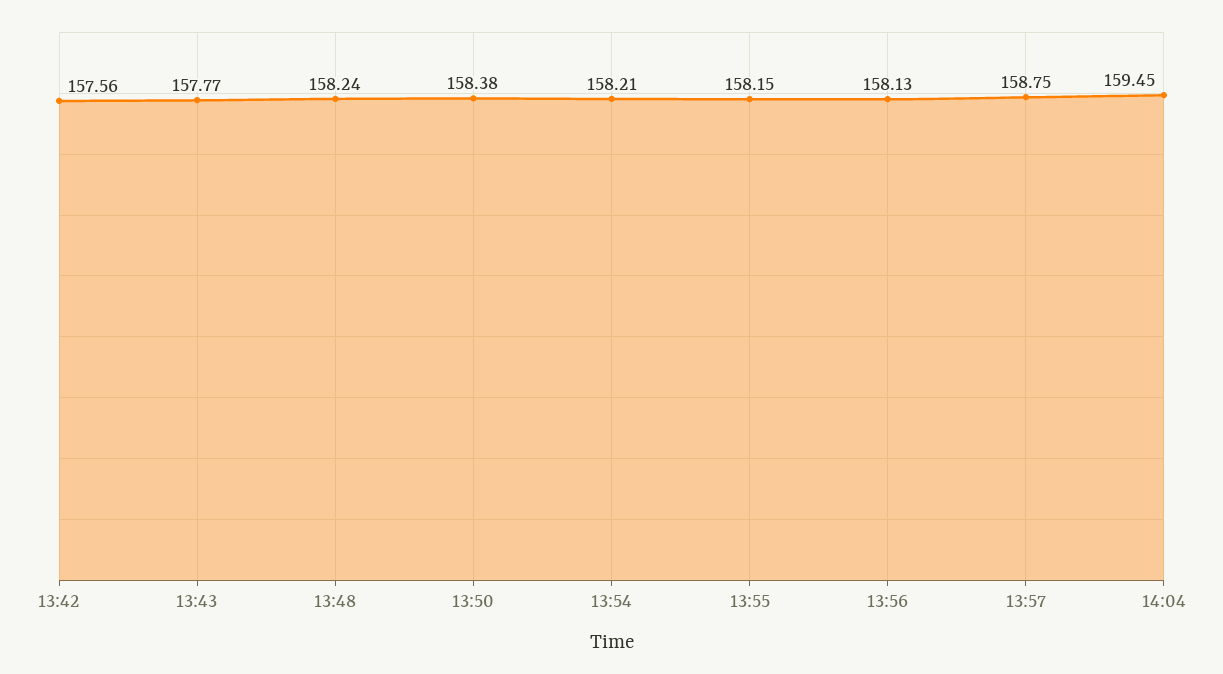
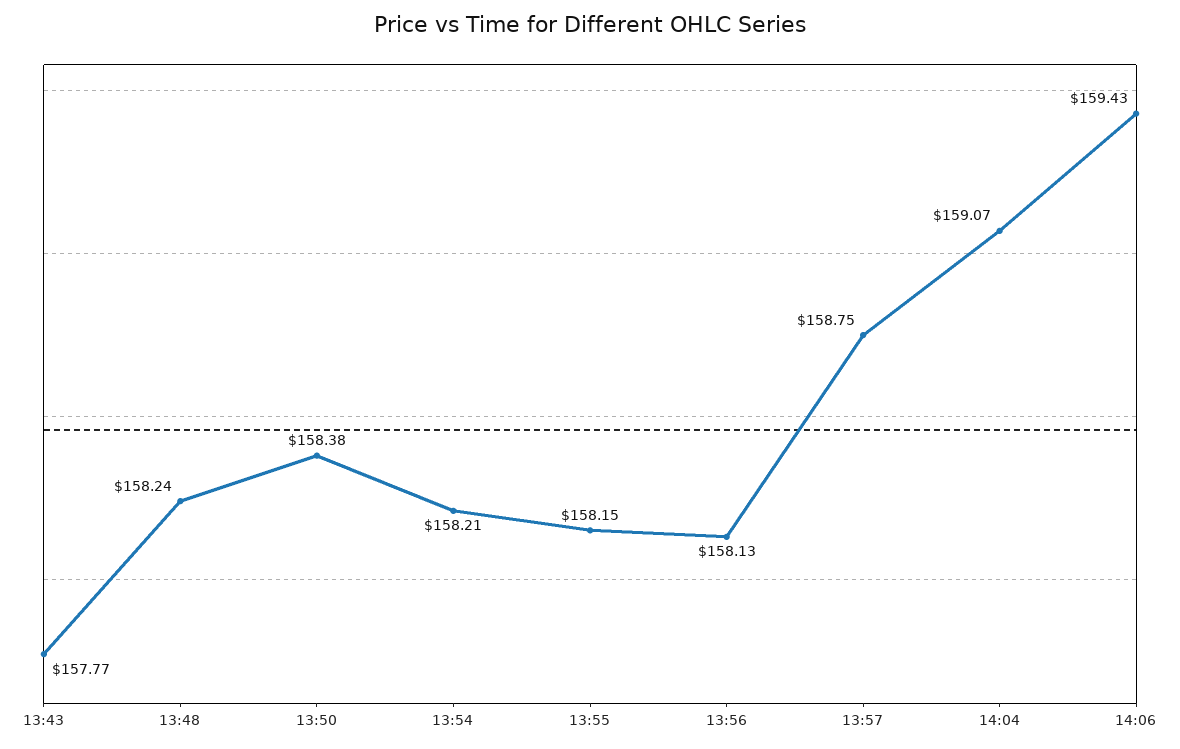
13:42: 157.56 -> none
14:04: 159.45 -> 159.07
14:06: none -> 159.43

